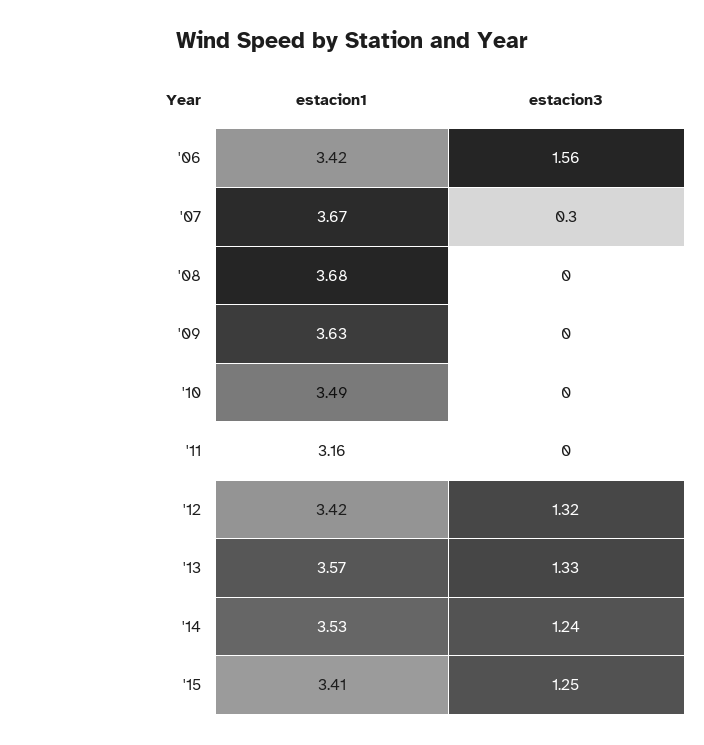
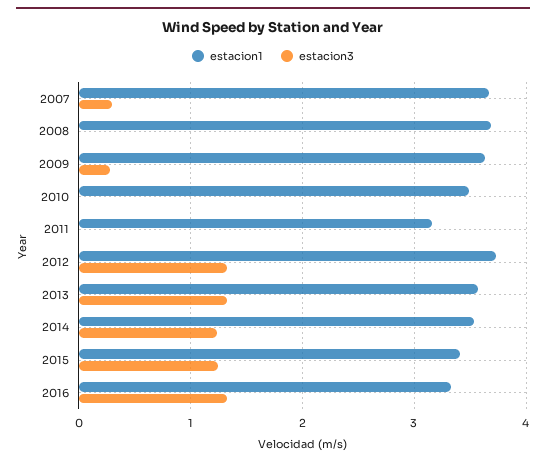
estacion1, '06: 3.42 -> none
estacion3, '06: 1.56 -> none
estacion3, '09: 0 -> 0.3
estacion1, '12: 3.42 -> 3.7
estacion1, 2016: none -> 3.3
estacion3, 2016: none -> 1.3

